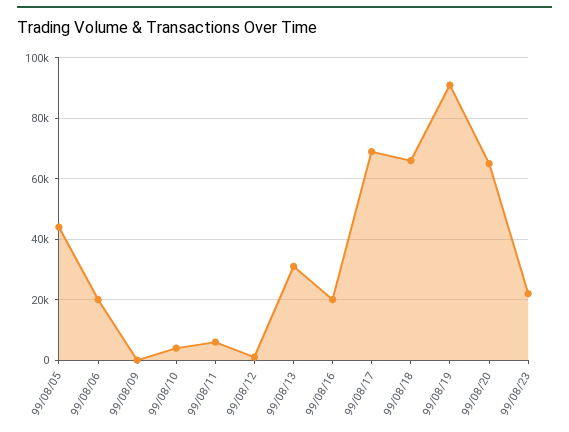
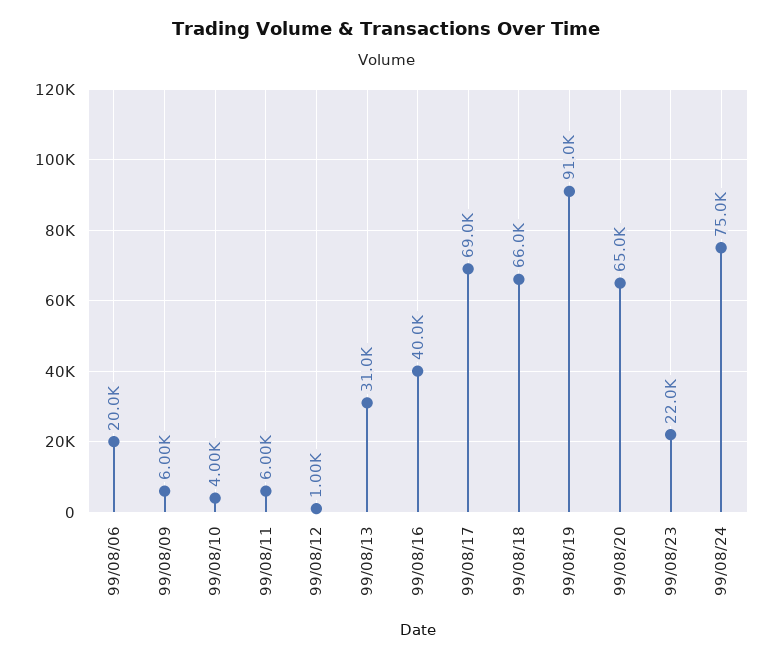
99/08/05: 44000 -> none
99/08/09: 0 -> 6000
99/08/16: 20000 -> 40000
99/08/24: none -> 75000

